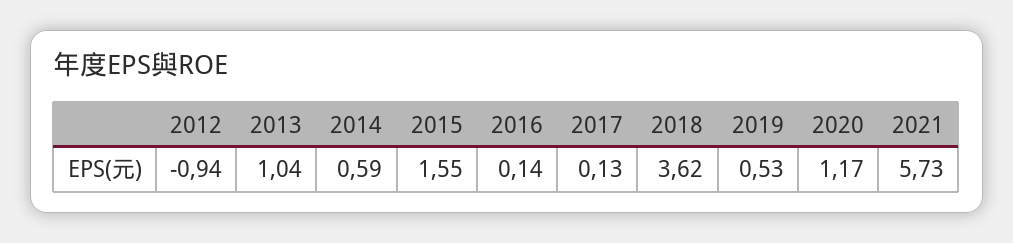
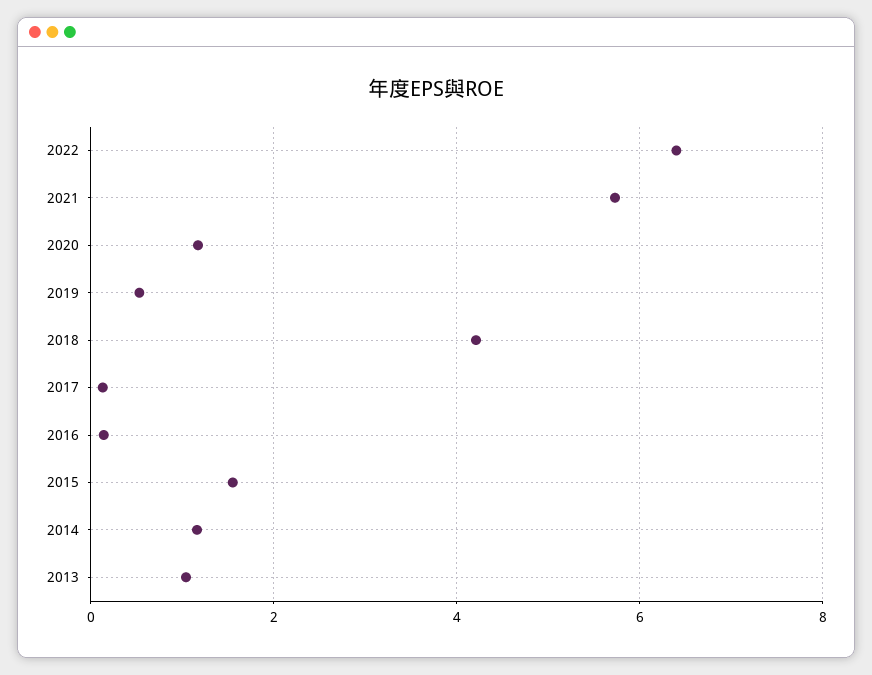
2012: -0.94 -> none
2014: 0.59 -> 1.2
2018: 3.62 -> 4.2
2022: none -> 6.4

